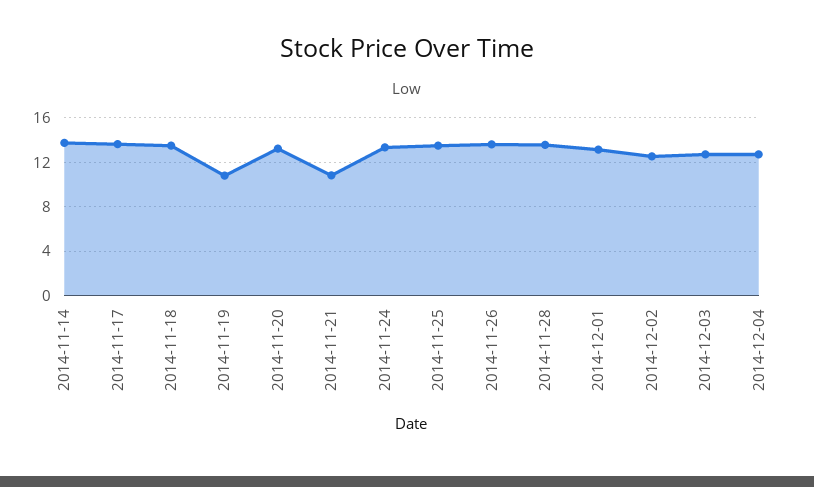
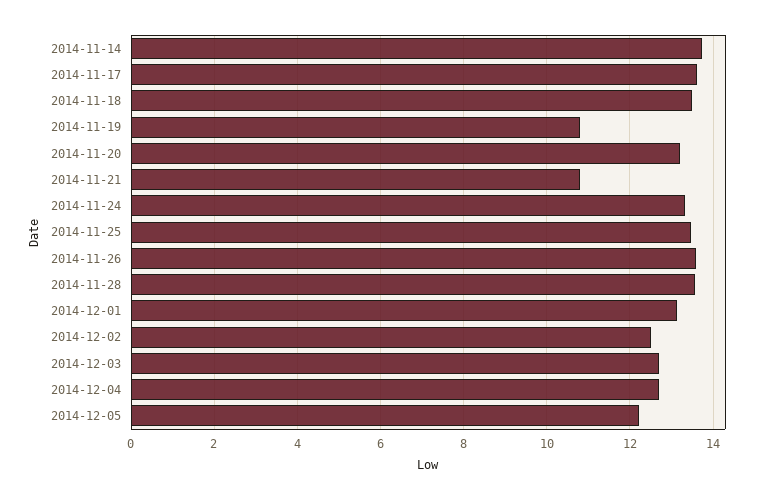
2014-12-05: none -> 12.2

